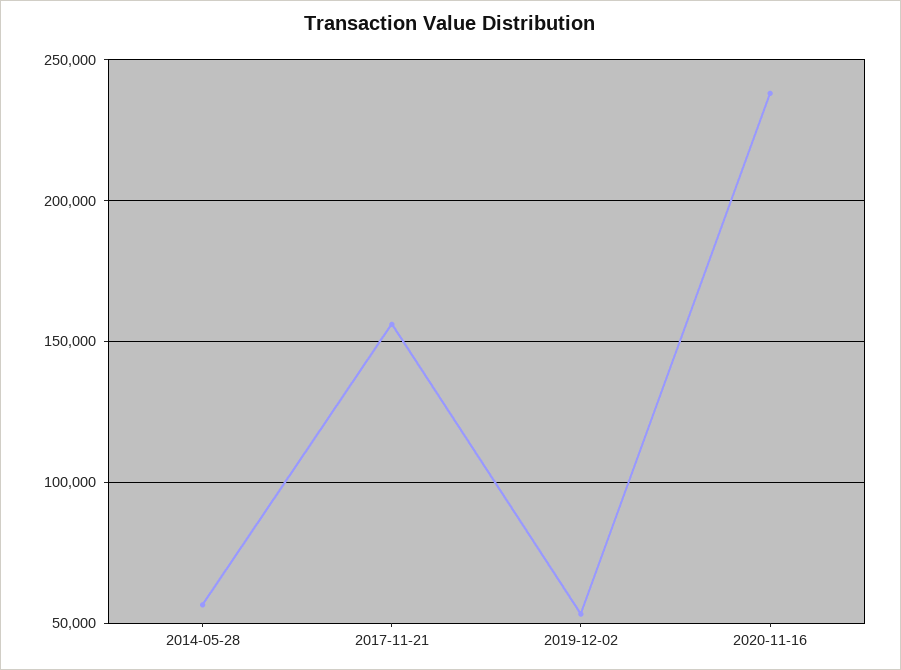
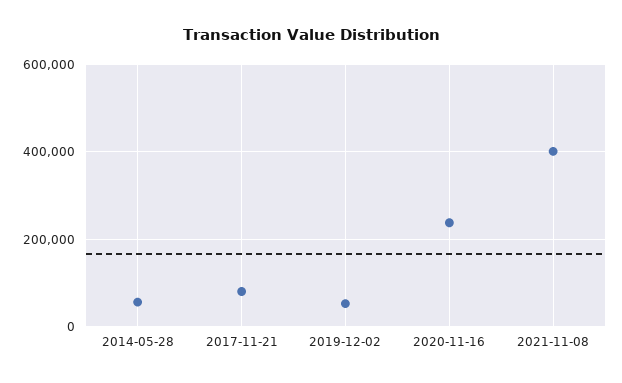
2017-11-21: 155000 -> 80000
2021-11-08: none -> 400000

